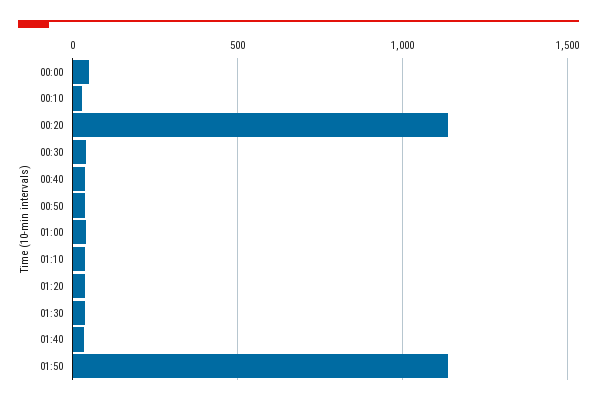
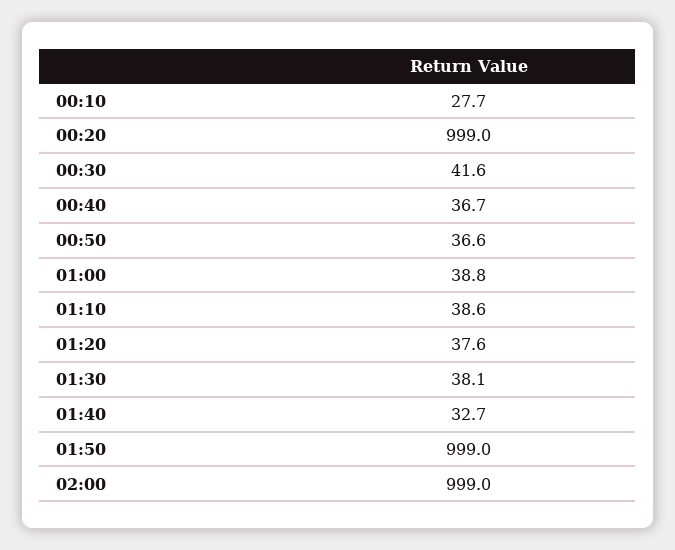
00:00: 50 -> none
00:20: 1150 -> 999
01:50: 1150 -> 999
02:00: none -> 999

